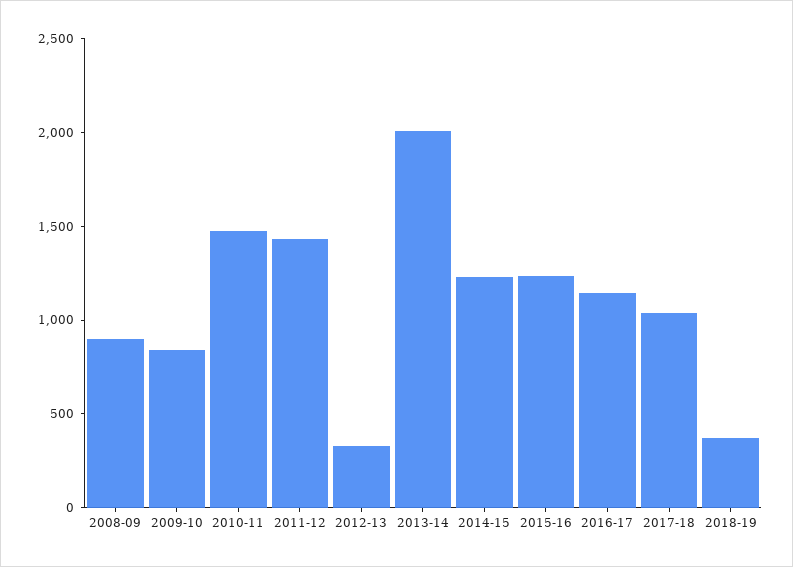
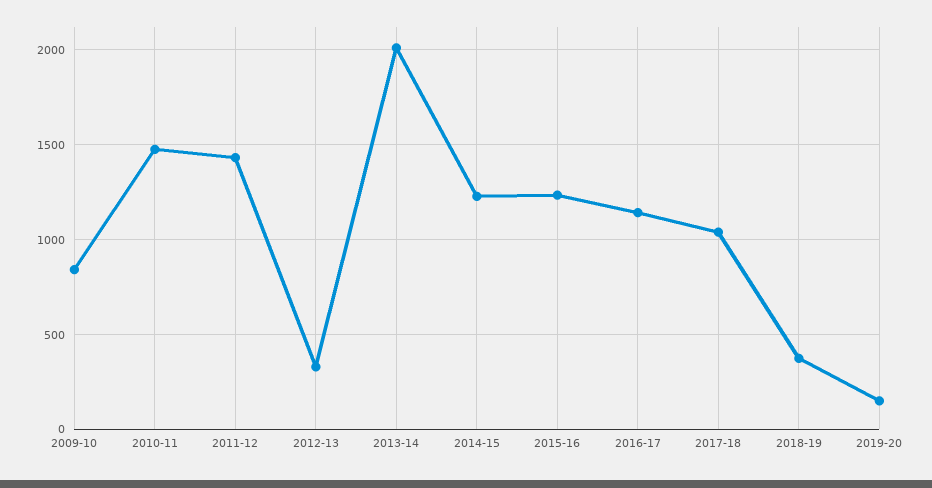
2008-09: 900 -> none
2019-20: none -> 150

